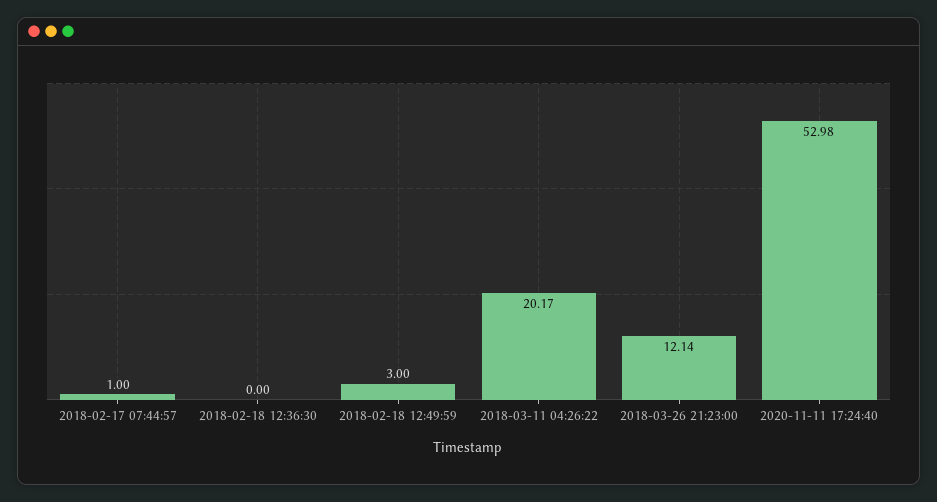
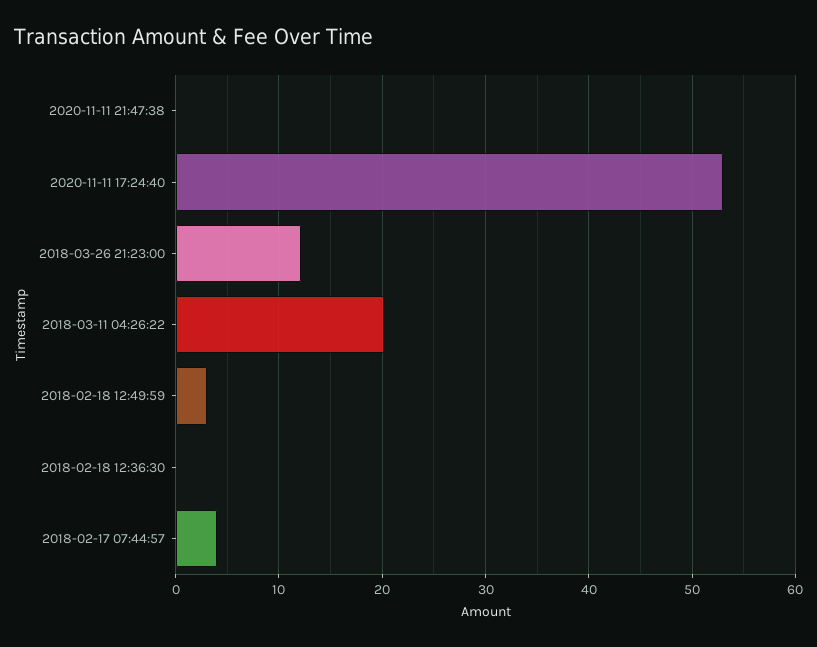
2018-02-17 07:44:57: 1 -> 4
2020-11-11 21:47:38: none -> 0

